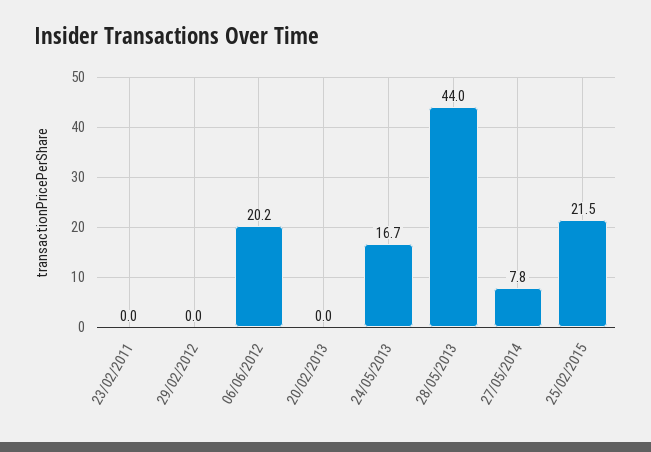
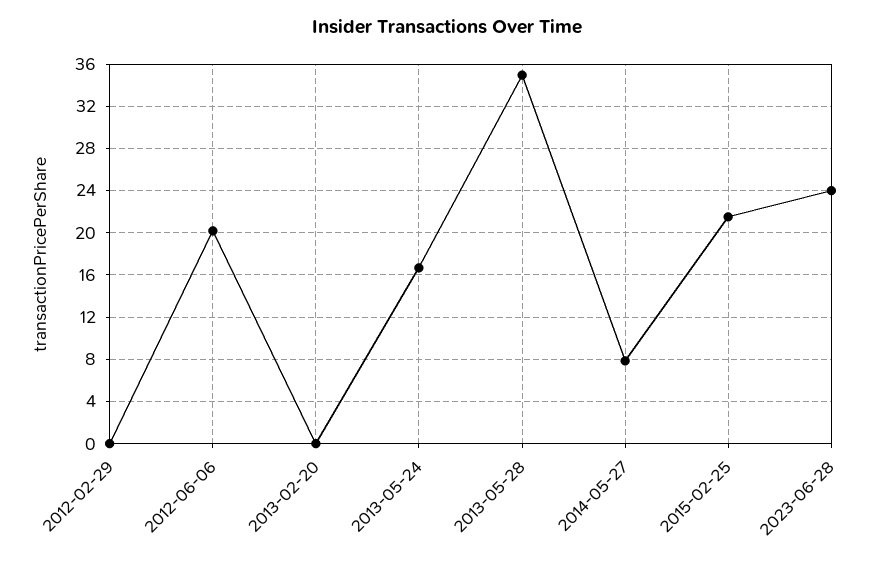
23/02/2011: 0 -> none
28/05/2013: 44 -> 35
2023-06-28: none -> 24

